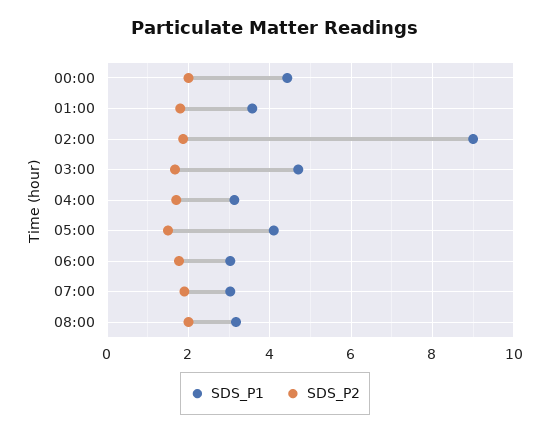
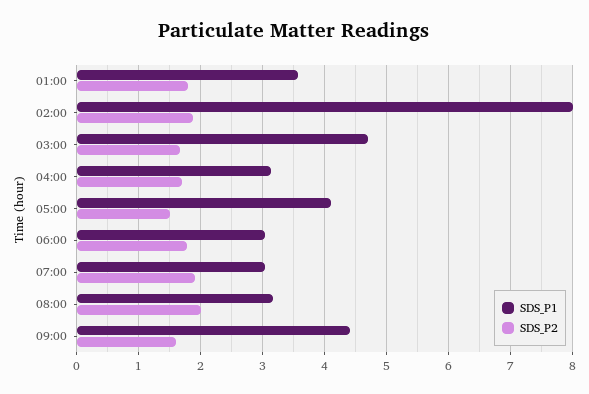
SDS_P1, 00:00: 4.4 -> none
SDS_P2, 00:00: 2 -> none
SDS_P1, 02:00: 9 -> 8
SDS_P1, 09:00: none -> 4.4
SDS_P2, 09:00: none -> 1.6

